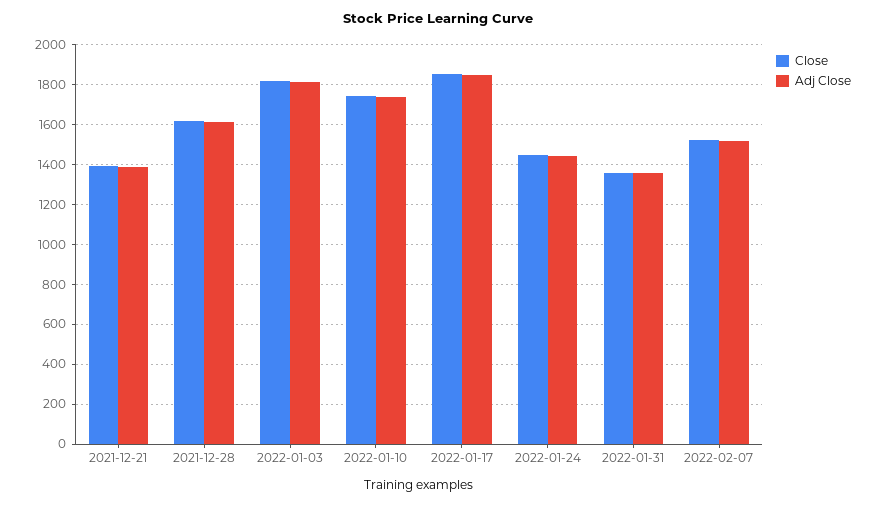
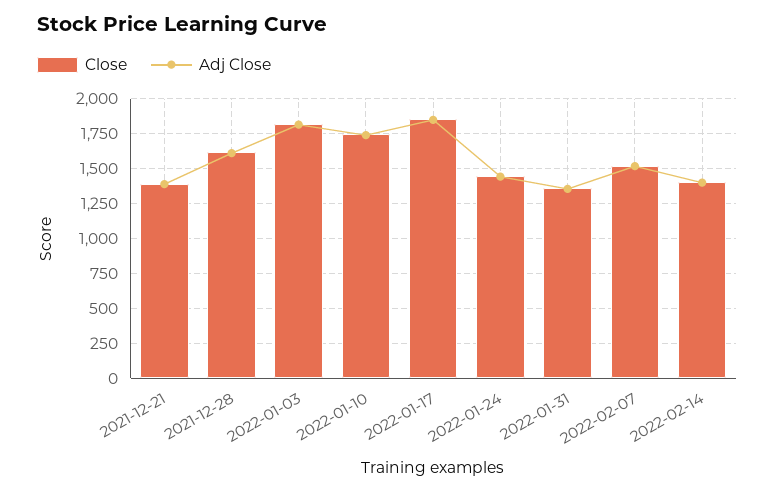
Close, 2022-02-14: none -> 1400
Adj Close, 2022-02-14: none -> 1400

